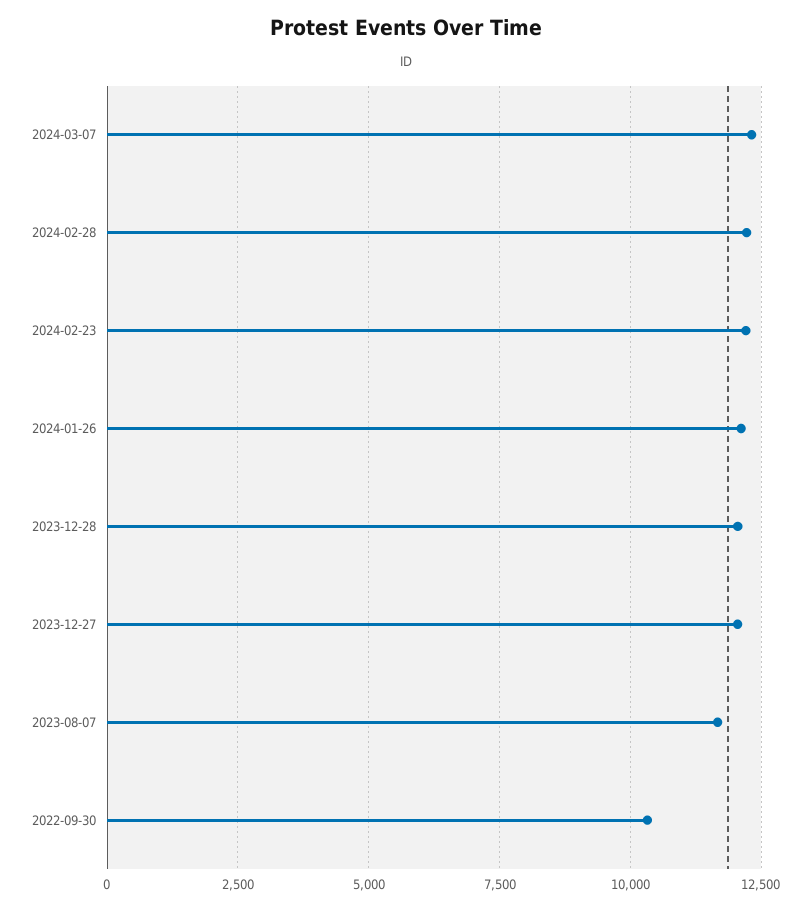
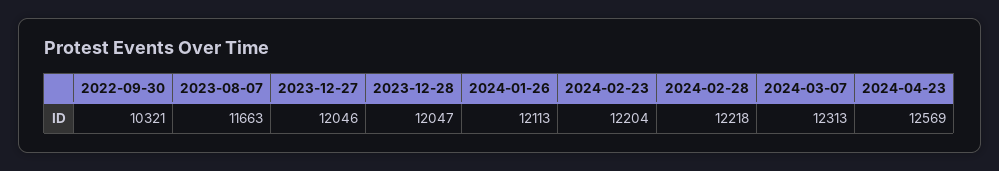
2024-04-23: none -> 12569

